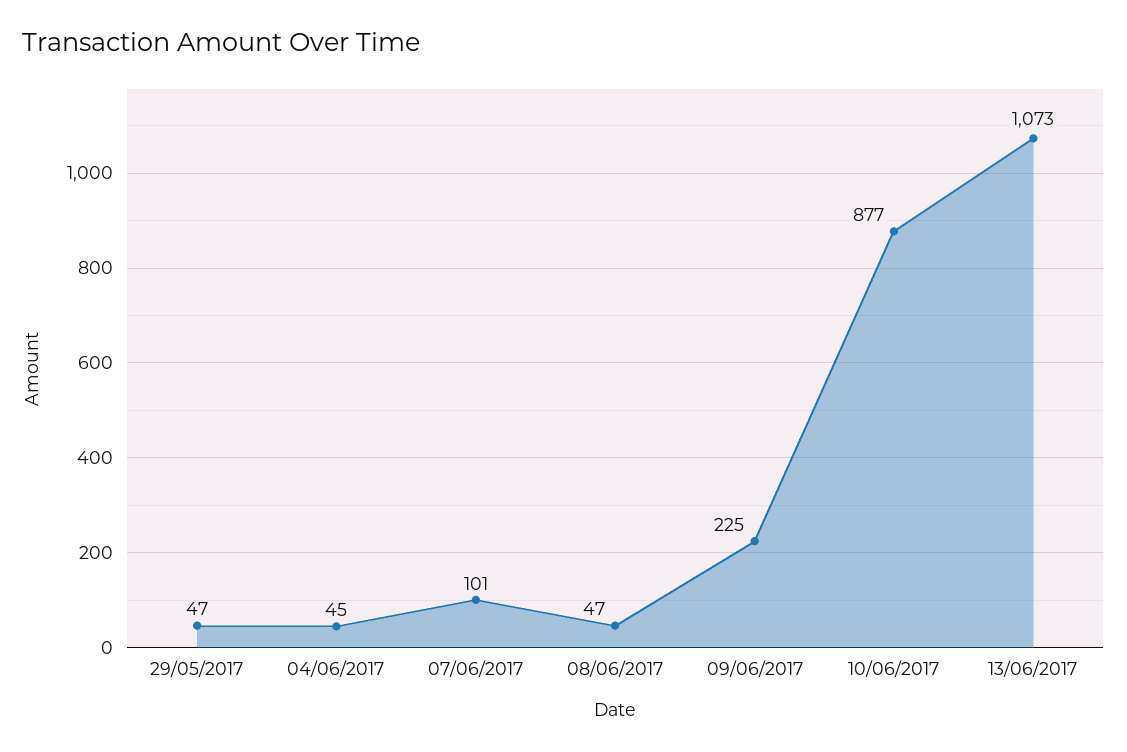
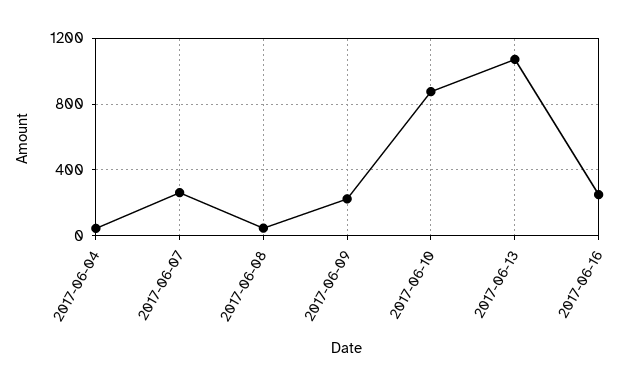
29/05/2017: 47 -> none
07/06/2017: 101 -> 250
2017-06-16: none -> 250

